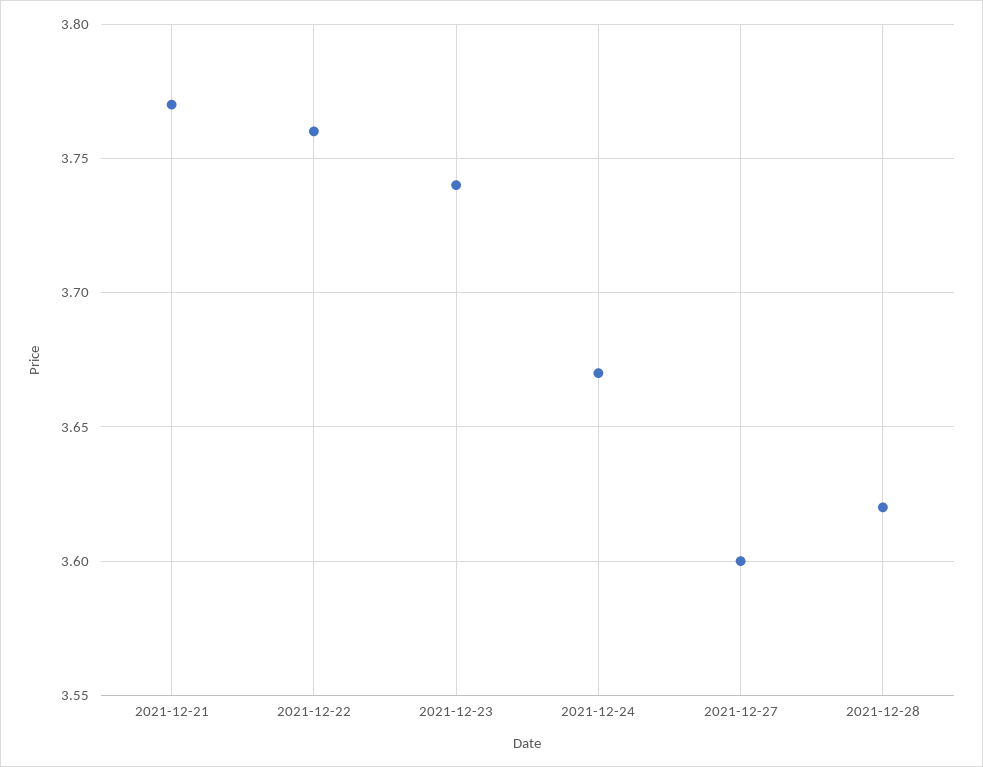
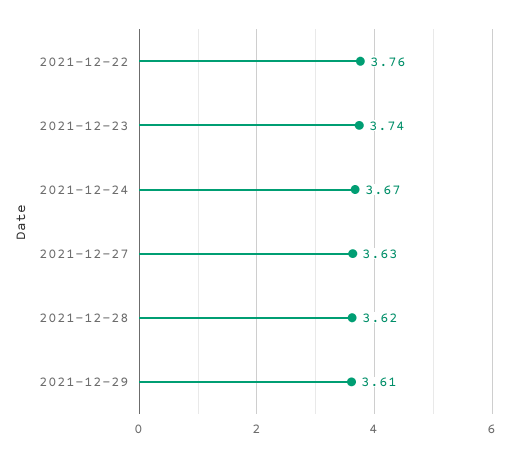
2021-12-21: 3.77 -> none
2021-12-27: 3.6 -> 3.63
2021-12-29: none -> 3.61

